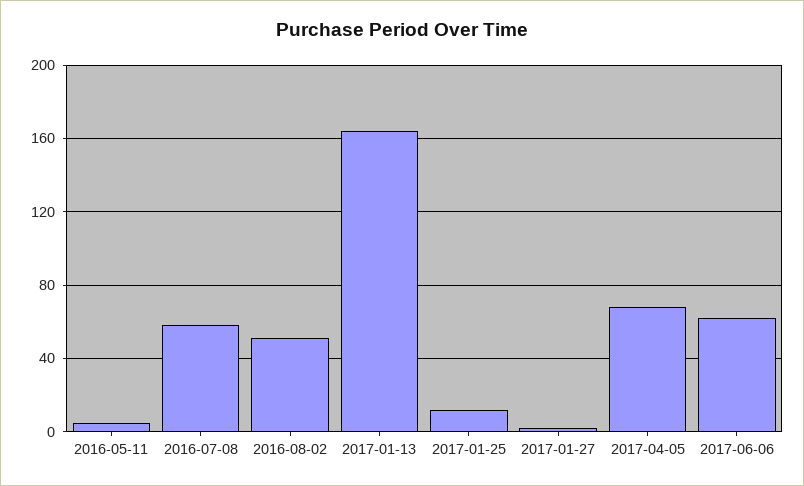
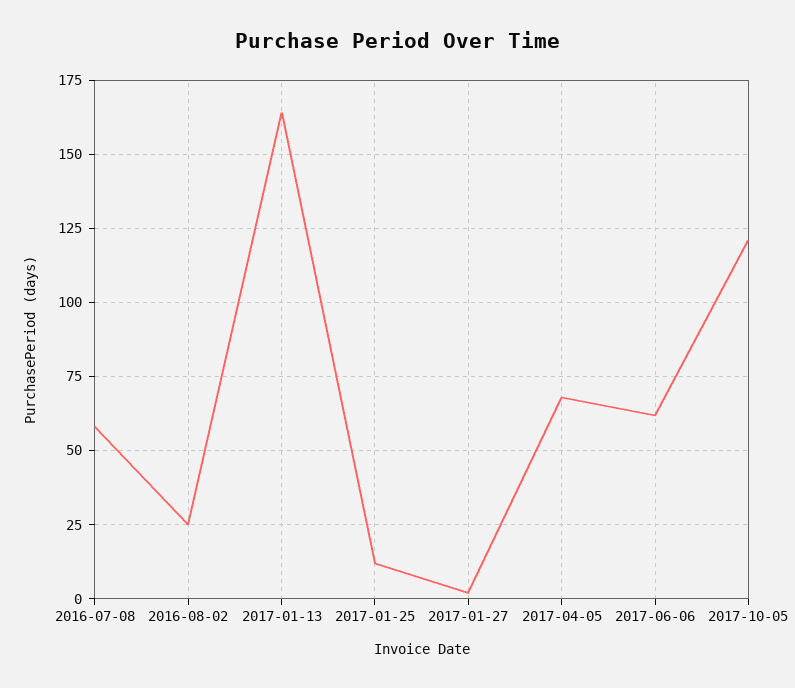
2016-05-11: 5 -> none
2016-08-02: 50 -> 25
2017-10-05: none -> 120

